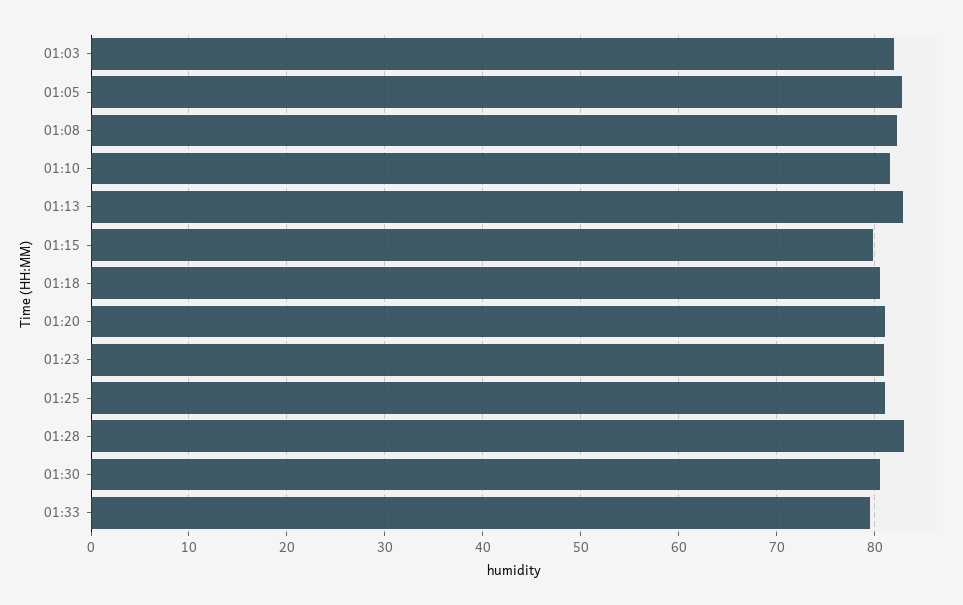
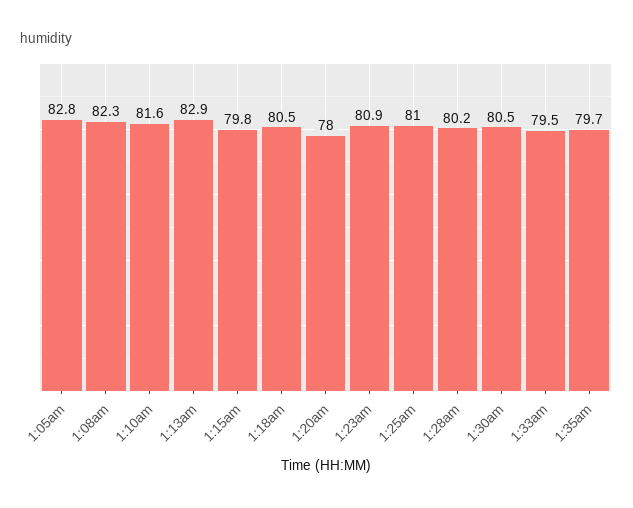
01:03: 82 -> none
01:20: 81 -> 78
01:28: 83 -> 80.2
1:35am: none -> 79.7

